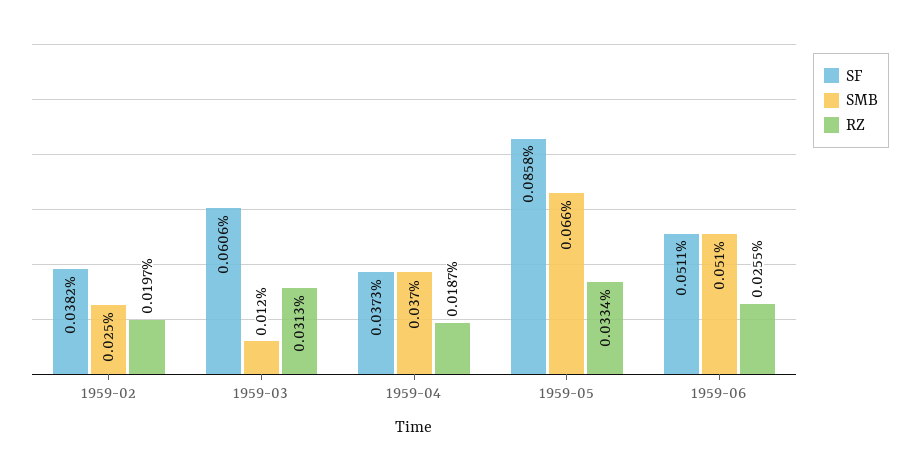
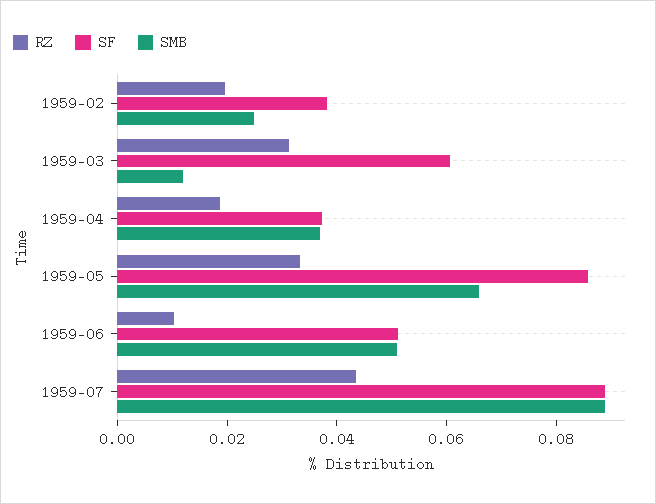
RZ, 1959-06: 0.0255 -> 0.01
RZ, 1959-07: none -> 0.045
SF, 1959-07: none -> 0.09
SMB, 1959-07: none -> 0.09

